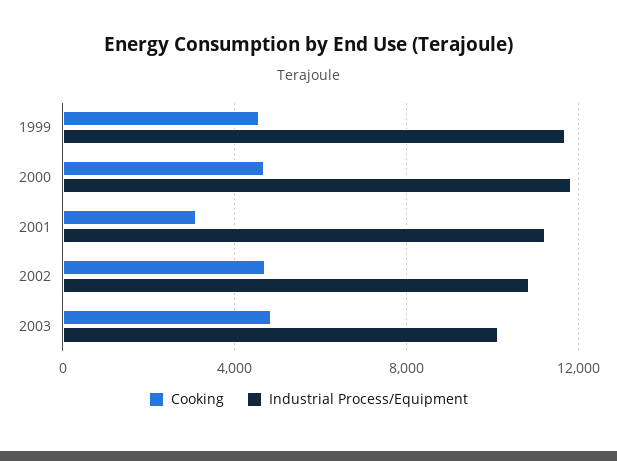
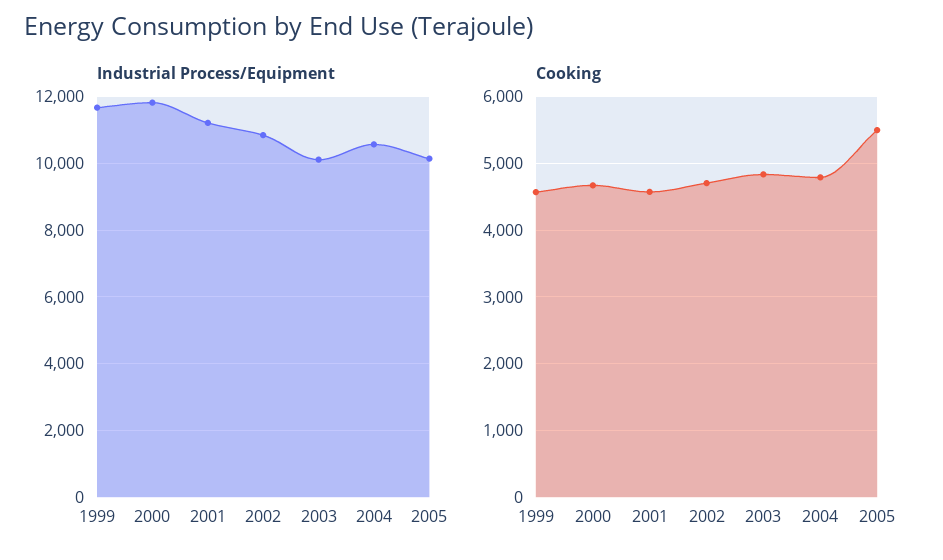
Cooking, 2001: 3000 -> 4600
Industrial Process/Equipment, 2004: none -> 10600
Industrial Process/Equipment, 2005: none -> 10200
Cooking, 2004: none -> 4800
Cooking, 2005: none -> 5500

